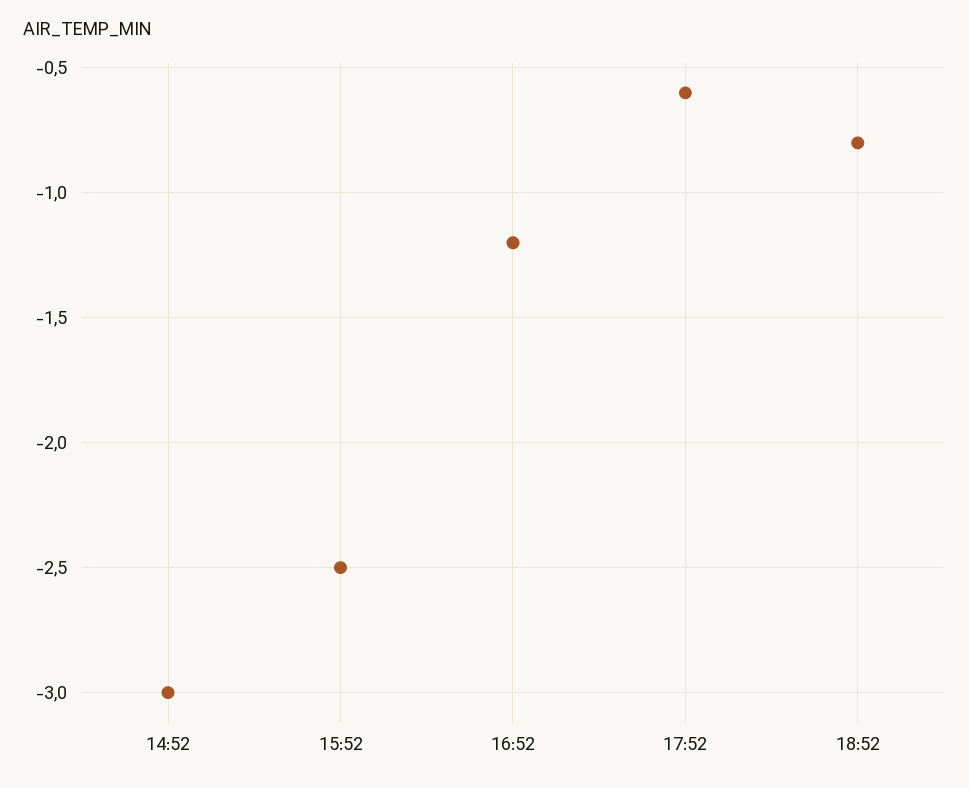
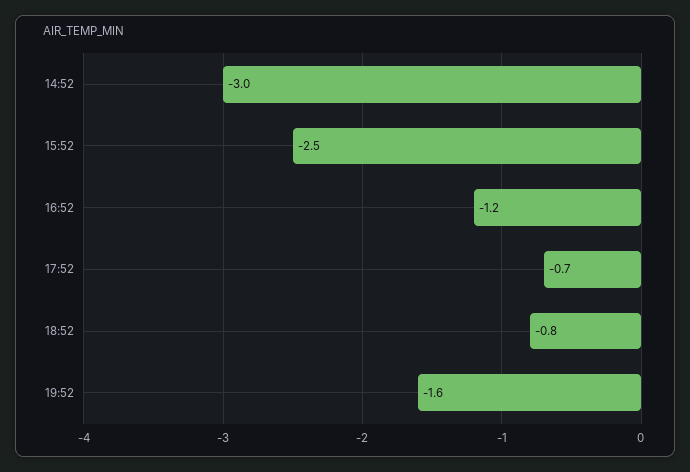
17:52: -0.6 -> -0.7
19:52: none -> -1.6

